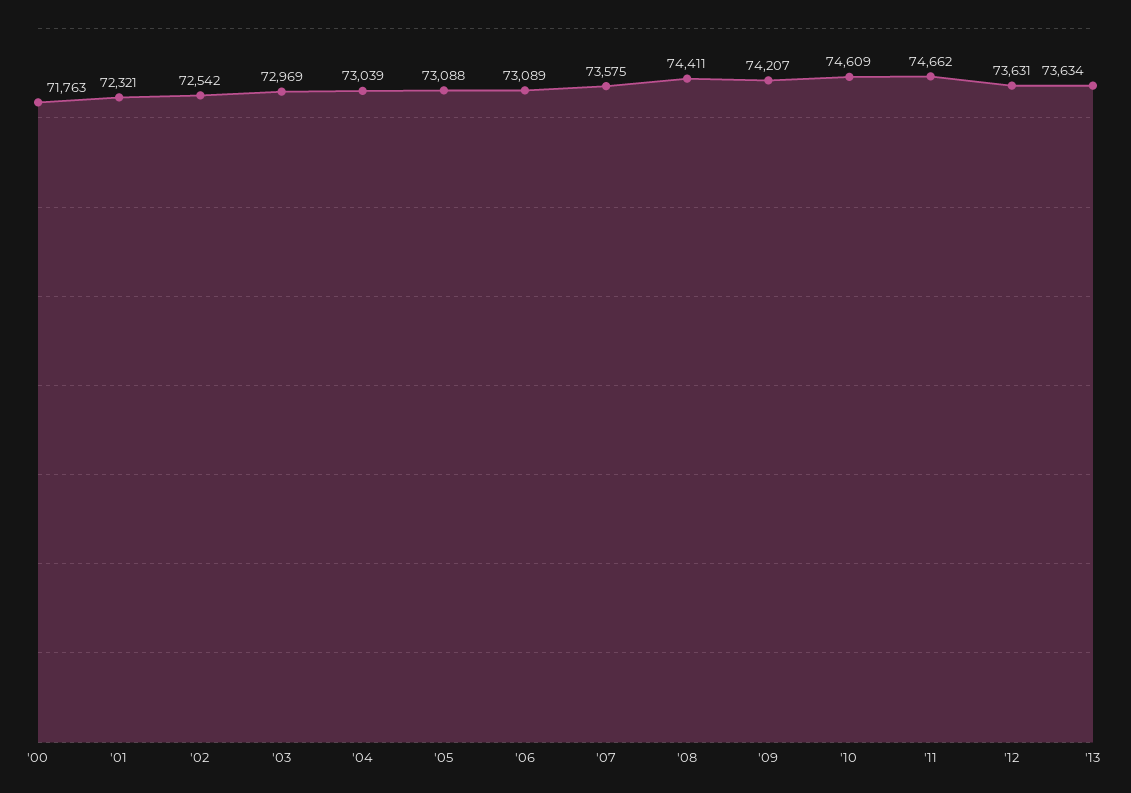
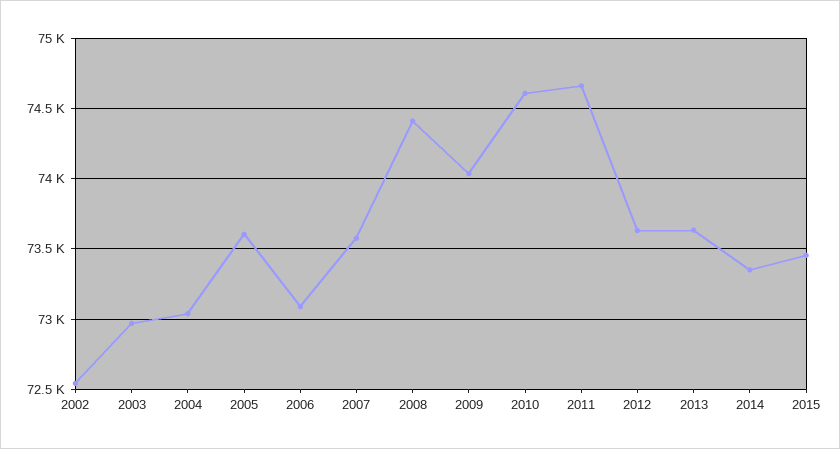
'00: 71763 -> none
'01: 72321 -> none
'05: 73088 -> 73600
'09: 74207 -> 74050
2014: none -> 73350
2015: none -> 73450

